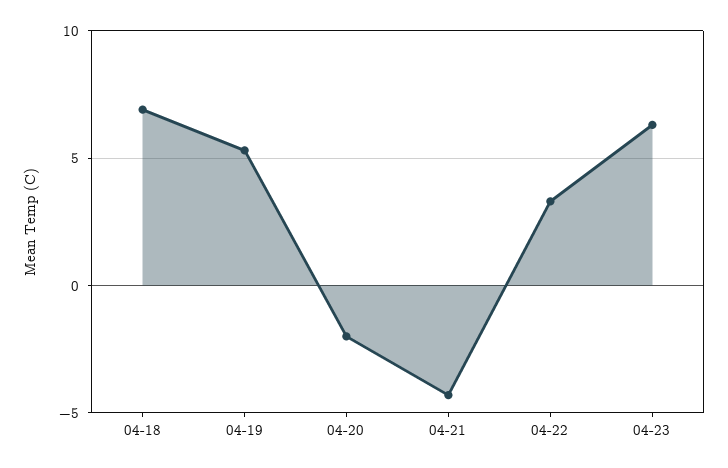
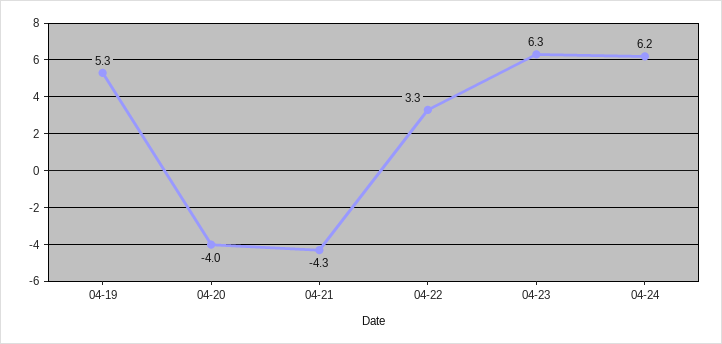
04-18: 7 -> none
04-20: -2 -> -4
04-24: none -> 6.2

